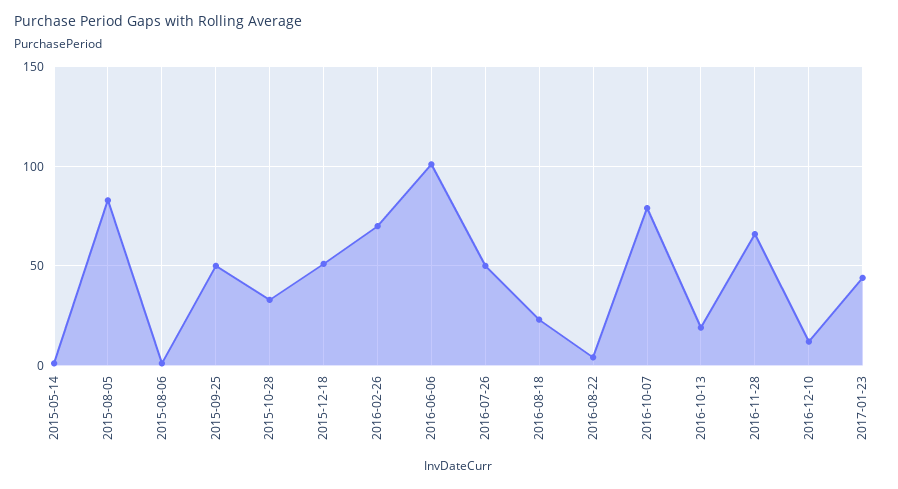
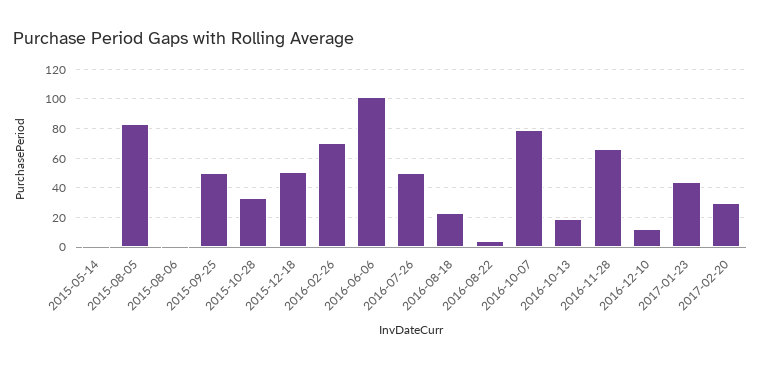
2017-02-20: none -> 30

